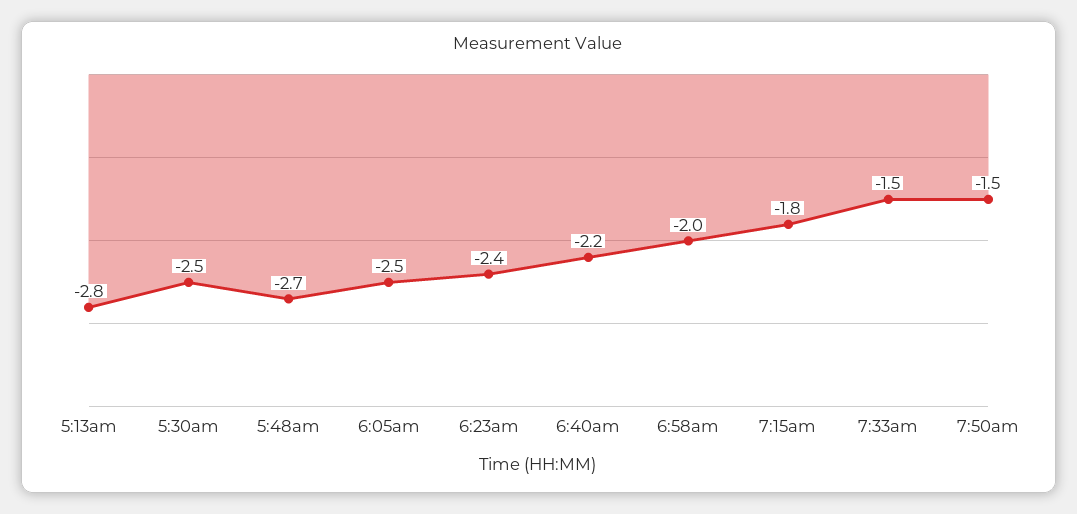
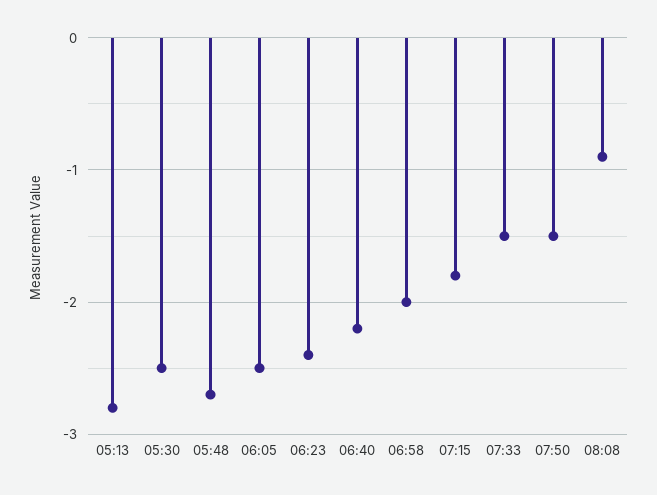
08:08: none -> -0.9

